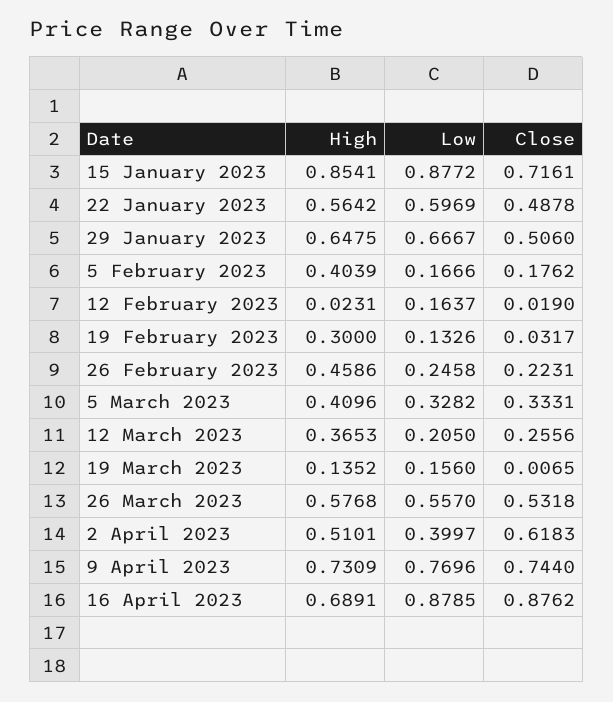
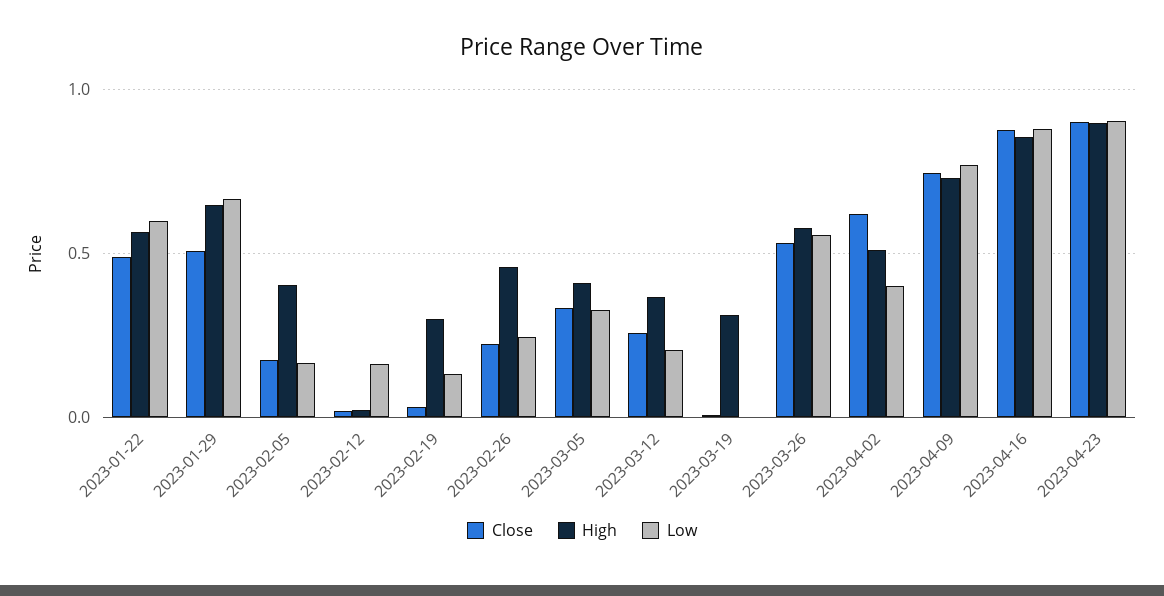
High, 15 January 2023: 0.8541 -> none
Low, 15 January 2023: 0.8772 -> none
Close, 15 January 2023: 0.7161 -> none
High, 19 March 2023: 0.1352 -> 0.3
Low, 19 March 2023: 0.156 -> 0
High, 16 April 2023: 0.6891 -> 0.85
Close, 2023-04-23: none -> 0.9
High, 2023-04-23: none -> 0.9
Low, 2023-04-23: none -> 0.9

